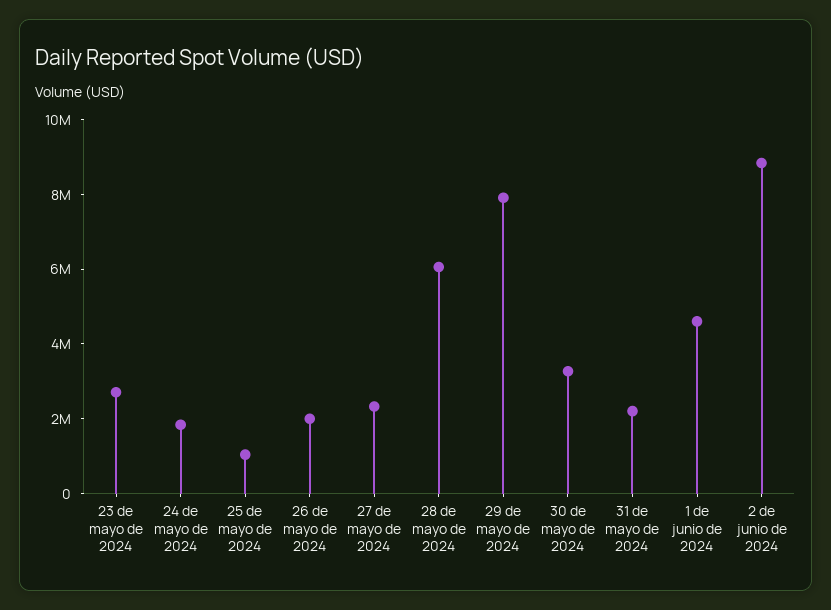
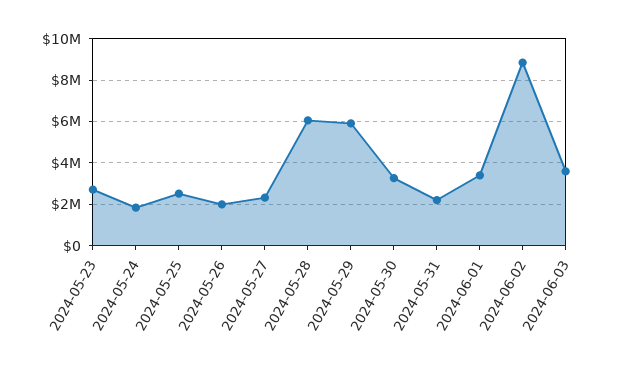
25 de mayo de 2024: 1000000 -> 2500000
29 de mayo de 2024: 8000000 -> 6000000
1 de junio de 2024: 4500000 -> 3500000
2024-06-03: none -> 3500000

